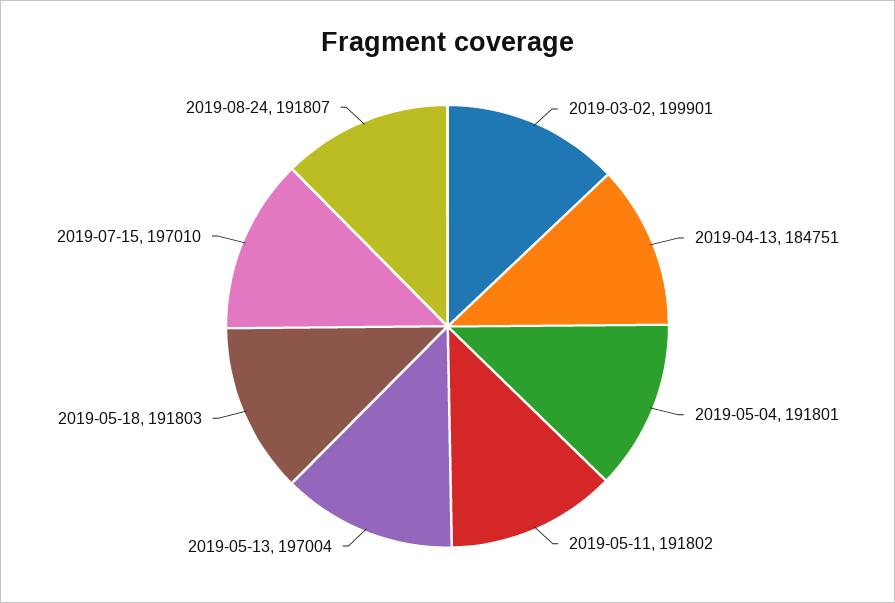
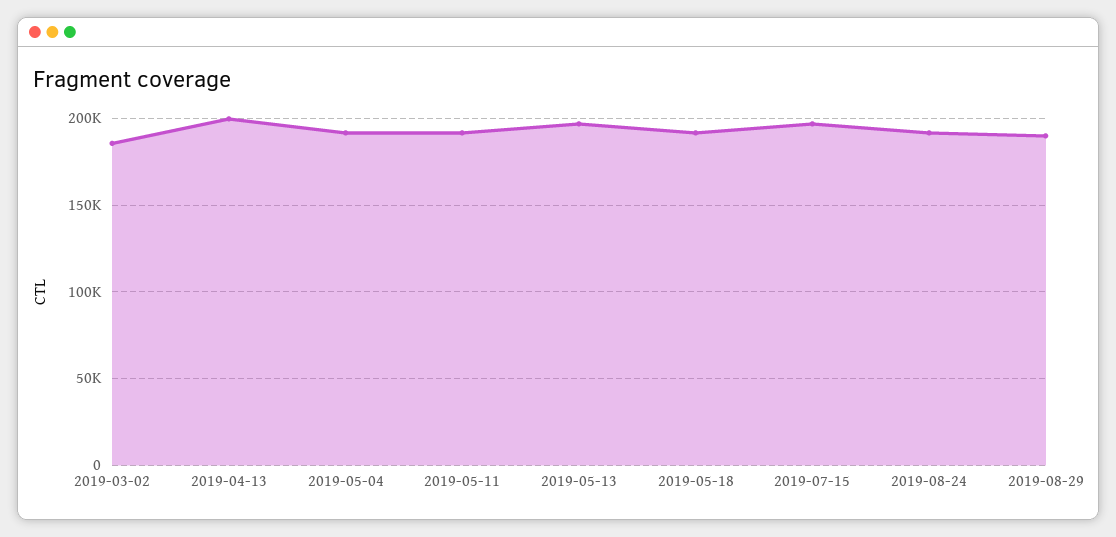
2019-03-02: 199901 -> 185000
2019-04-13: 184751 -> 200000
2019-08-29: none -> 190000

